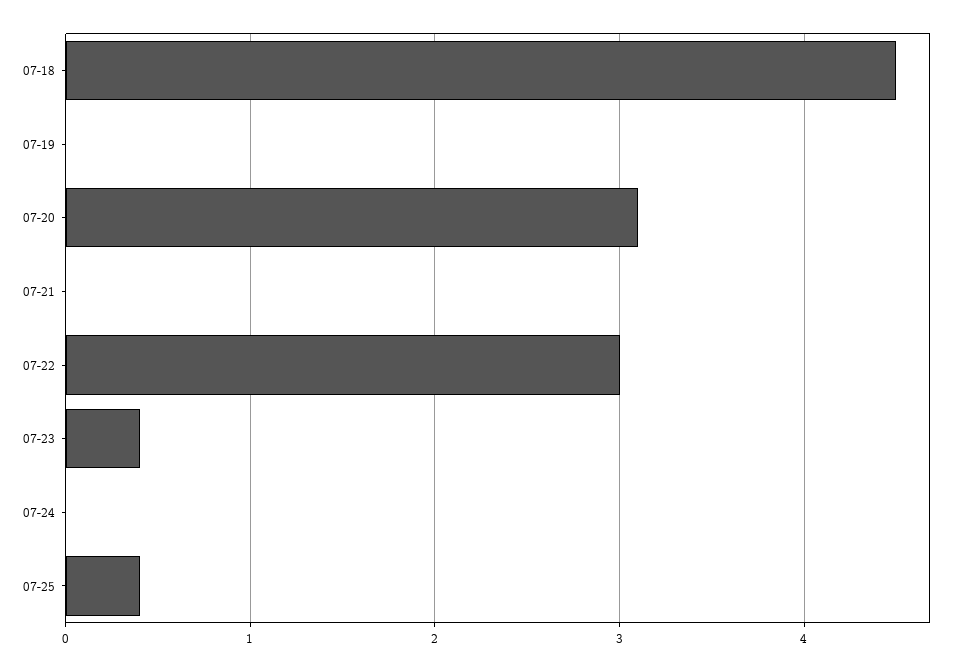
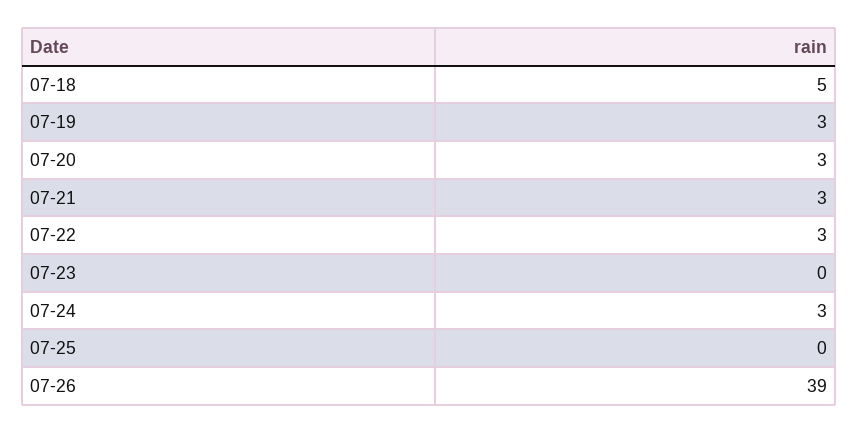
07-19: 0 -> 3
07-21: 0 -> 3
07-24: 0 -> 3
07-26: none -> 39

